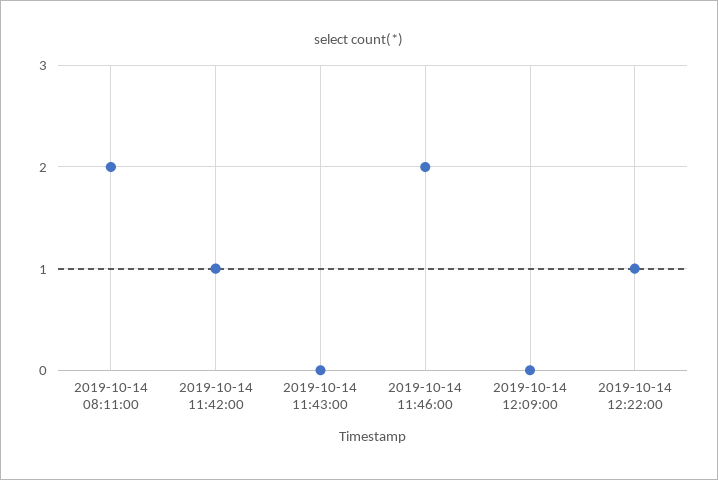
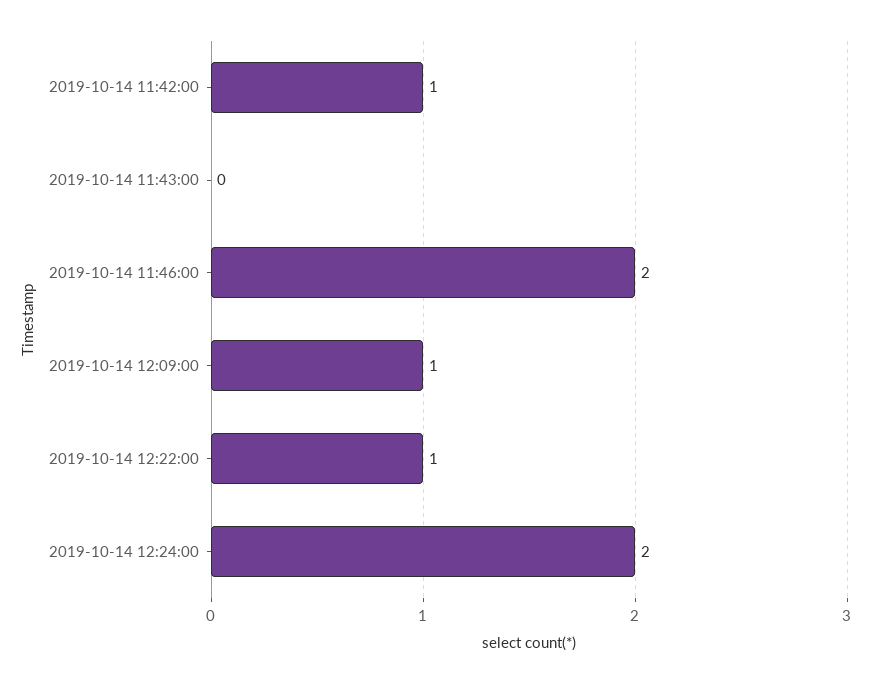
2019-10-14 08:11:00: 2 -> none
2019-10-14 12:09:00: 0 -> 1
2019-10-14 12:24:00: none -> 2

